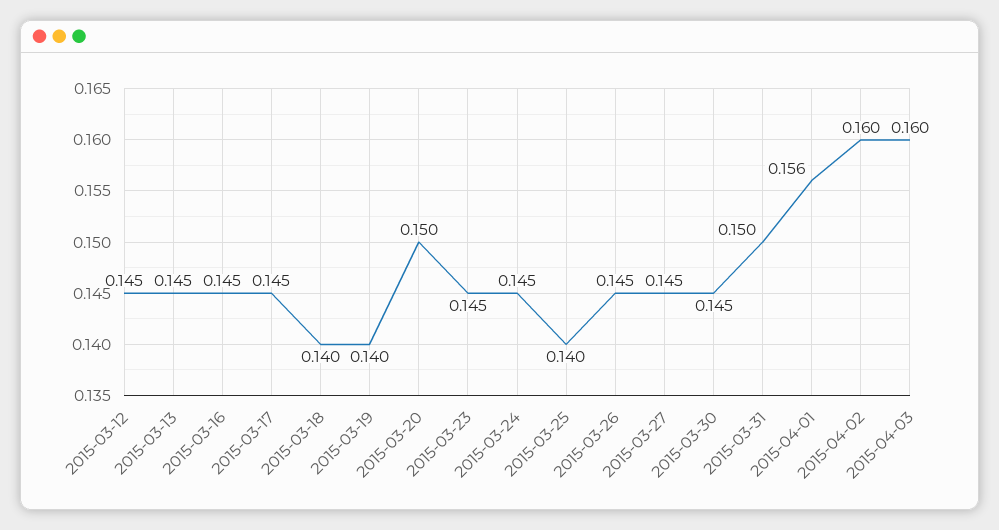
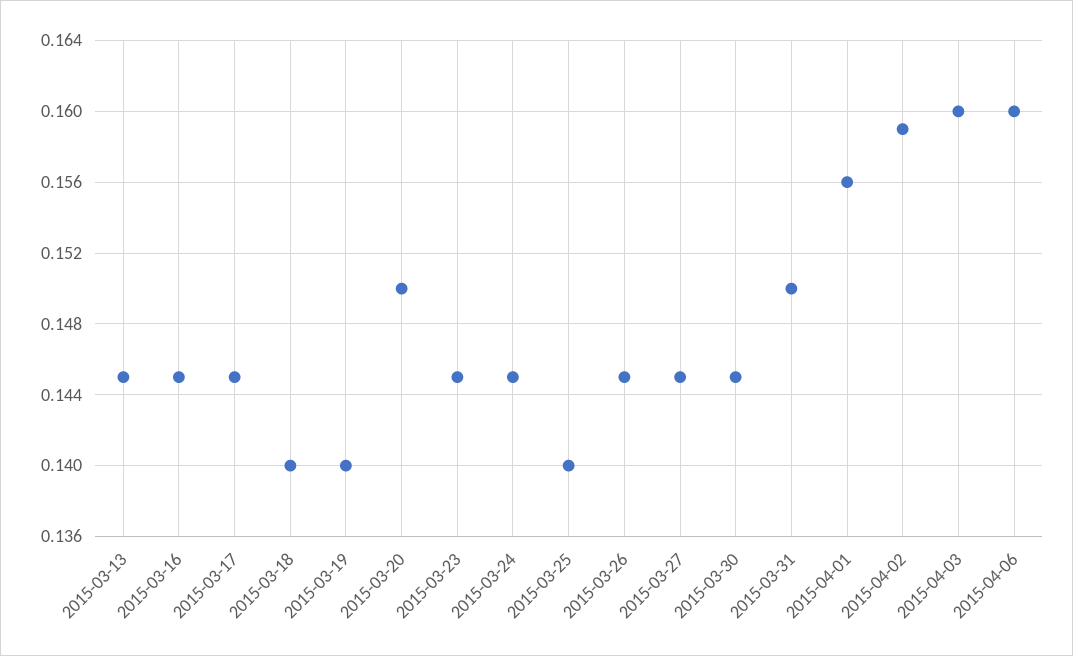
2015-03-12: 0.145 -> none
2015-04-02: 0.16 -> 0.159
2015-04-06: none -> 0.16

